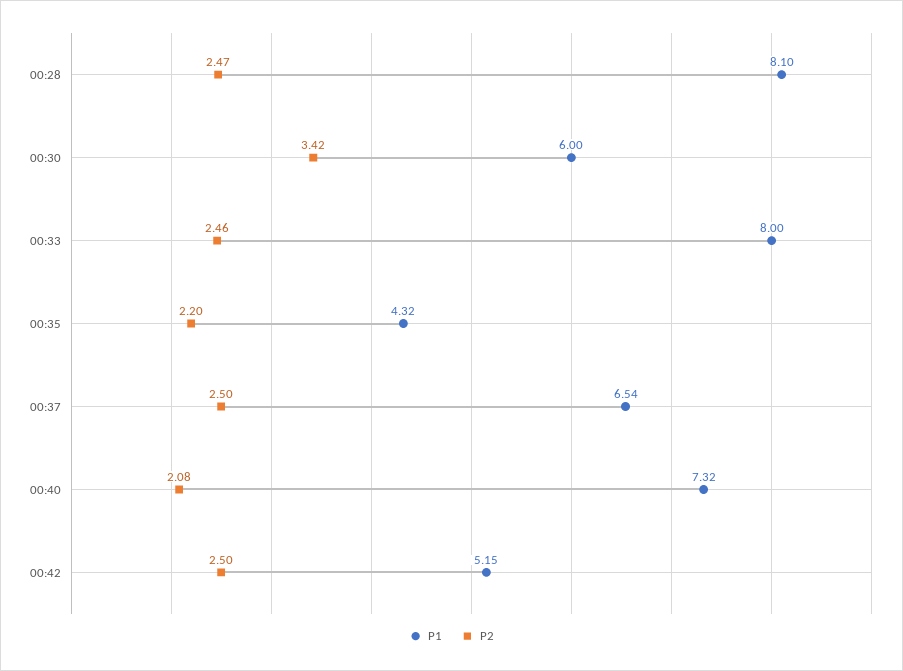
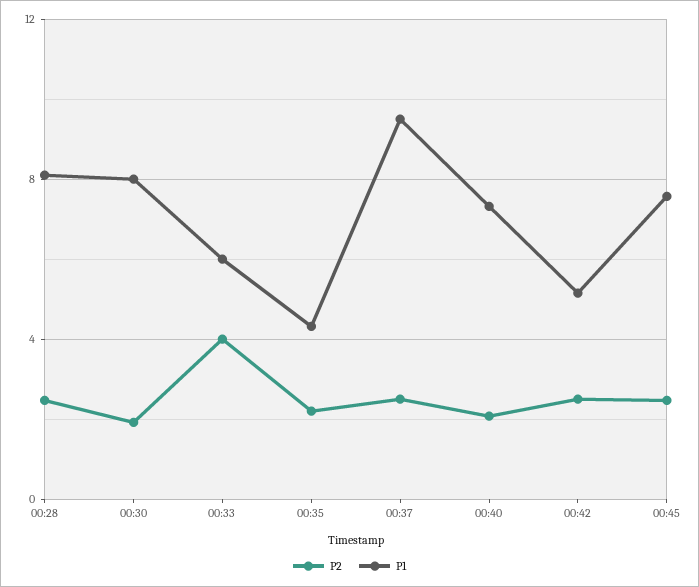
P1, 00:30: 6 -> 8
P2, 00:30: 3.42 -> 2
P1, 00:33: 8 -> 6
P2, 00:33: 2.46 -> 4
P1, 00:37: 6.54 -> 9.5
P2, 00:45: none -> 2.5
P1, 00:45: none -> 7.5

